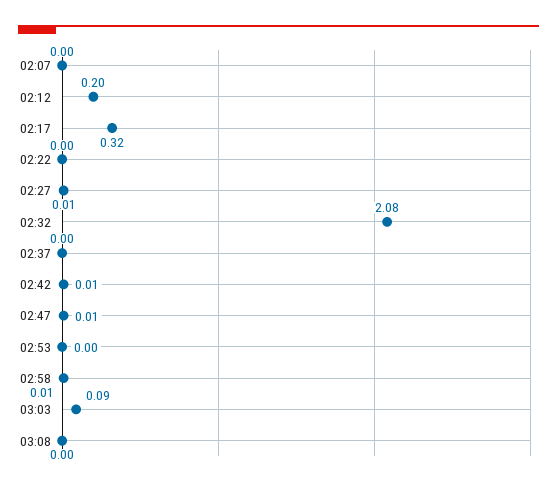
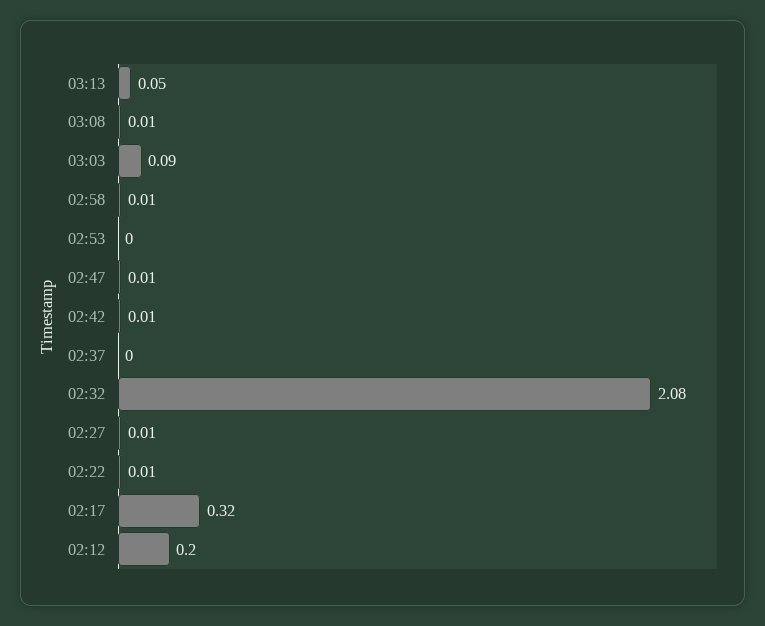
02:07: 0 -> none
02:22: 0 -> 0.01
03:08: 0 -> 0.01
03:13: none -> 0.05

